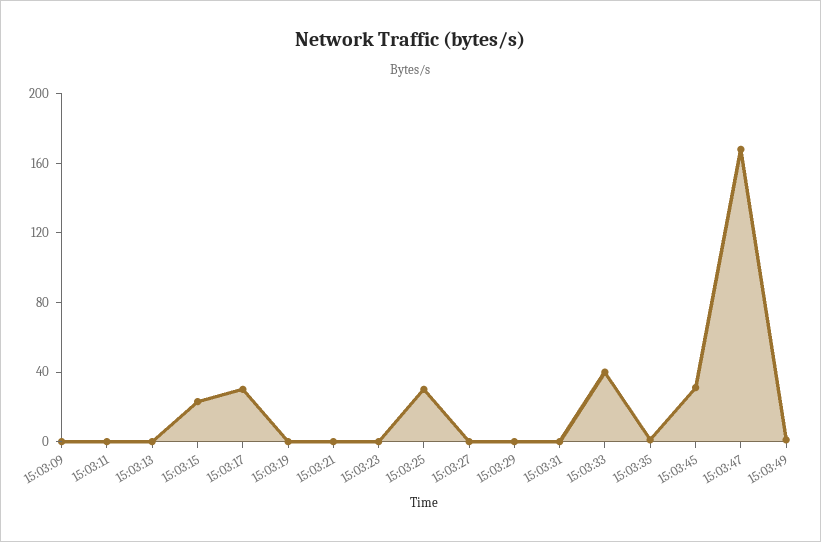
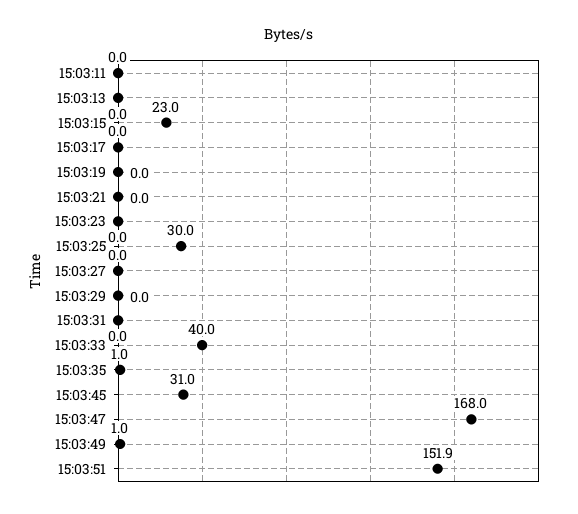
15:03:09: 0 -> none
15:03:17: 30 -> 0
15:03:51: none -> 151.9

